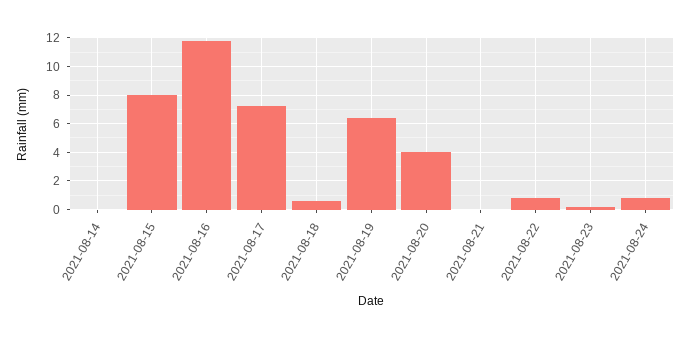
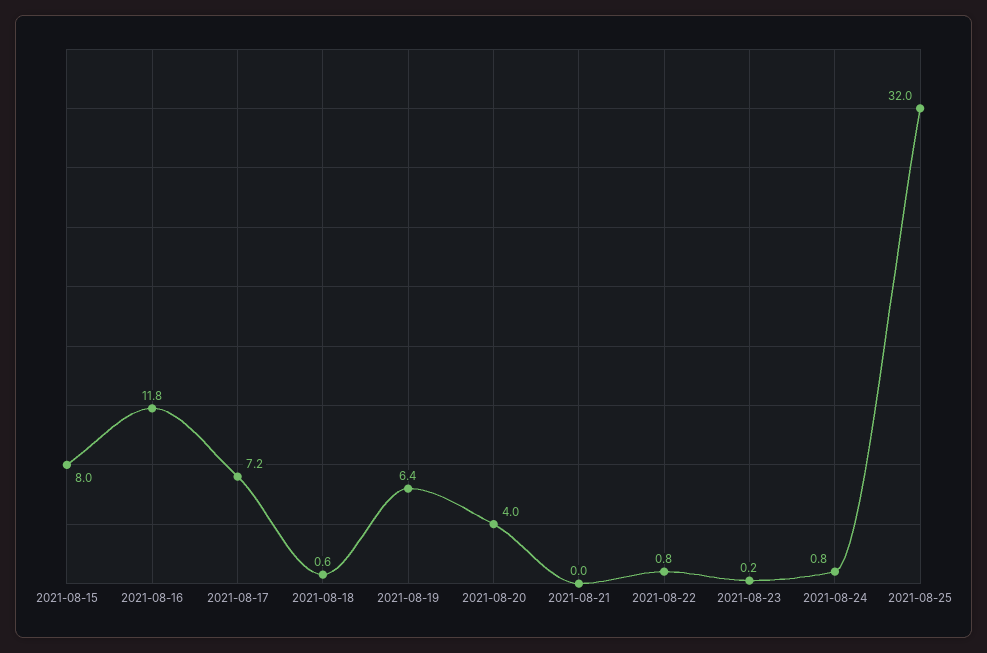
2021-08-14: 0 -> none
2021-08-25: none -> 32

